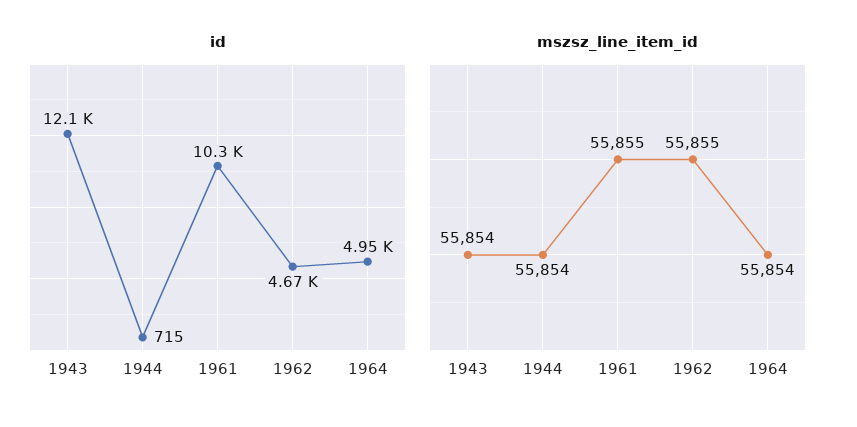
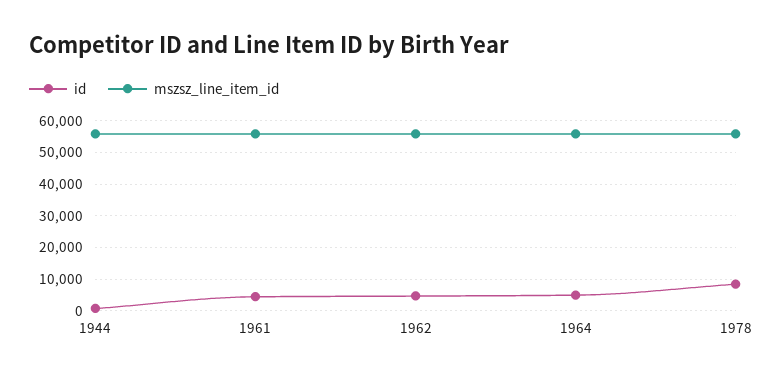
id, 1943: 12100 -> none
id, 1961: 10300 -> 4000
mszsz_line_item_id, 1943: 55854 -> none
id, 1978: none -> 8000
mszsz_line_item_id, 1978: none -> 56000

